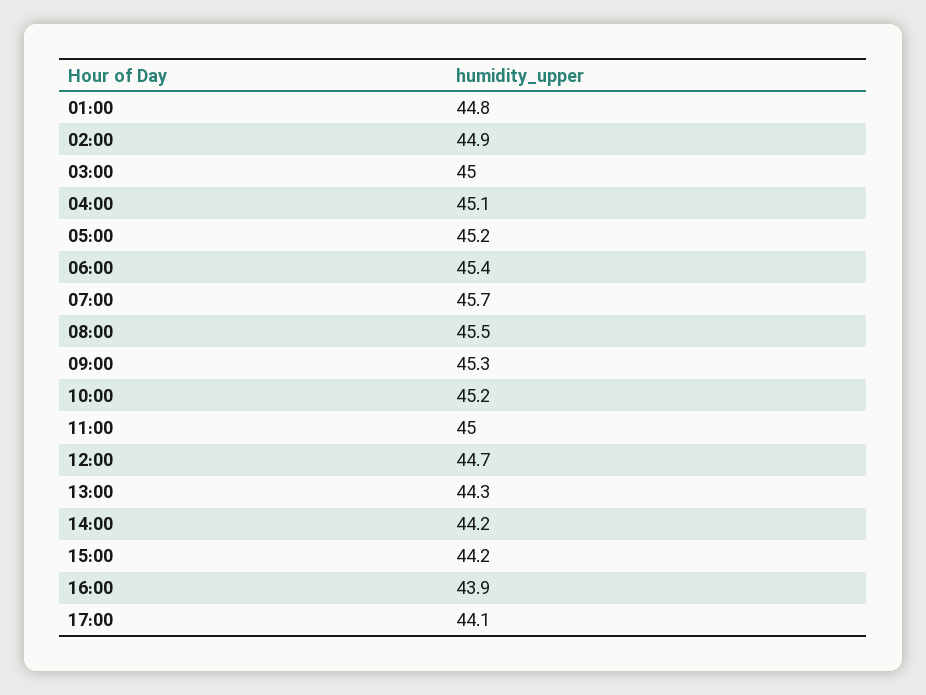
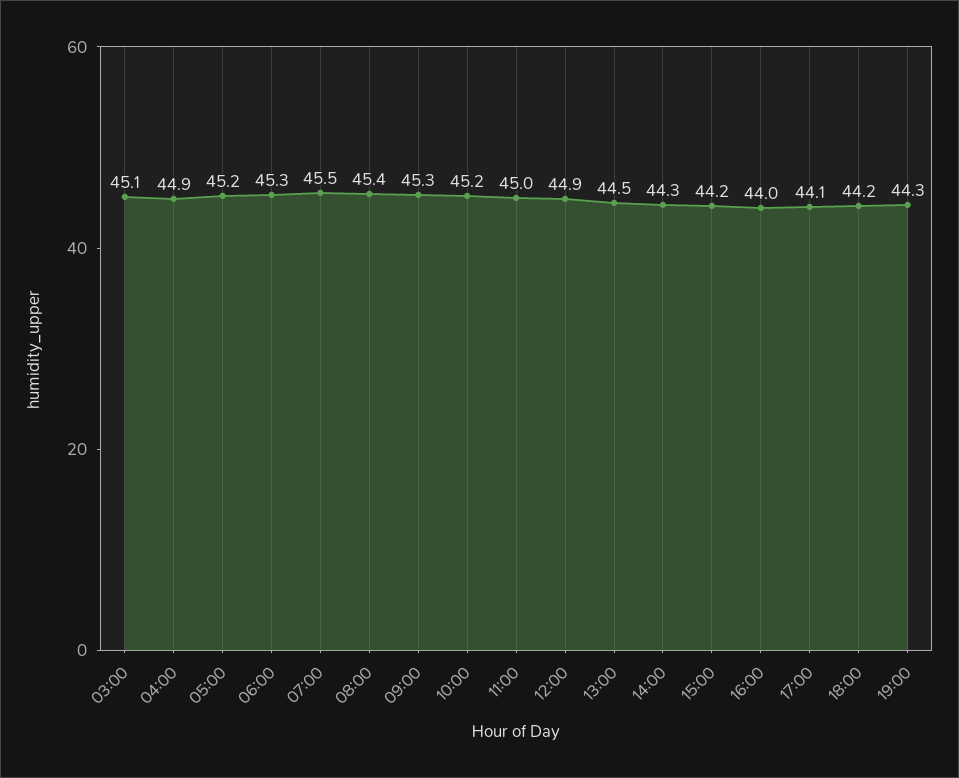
01:00: 44.8 -> none
02:00: 44.9 -> none
03:00: 45 -> 45.1
04:00: 45.1 -> 44.9
06:00: 45.4 -> 45.3
07:00: 45.7 -> 45.5
08:00: 45.5 -> 45.4
12:00: 44.7 -> 44.9
13:00: 44.3 -> 44.5
14:00: 44.2 -> 44.3
16:00: 43.9 -> 44
18:00: none -> 44.2
19:00: none -> 44.3

